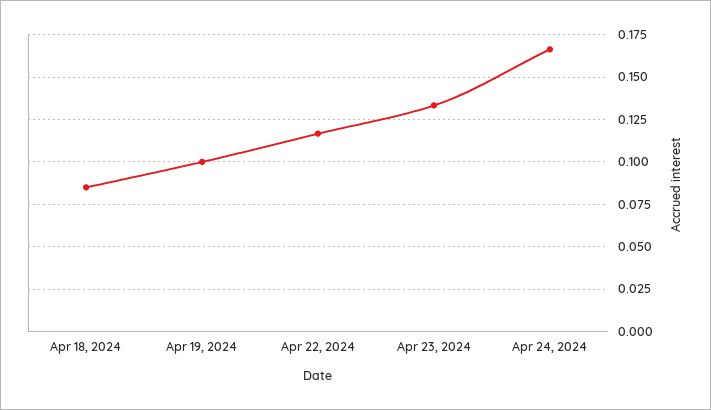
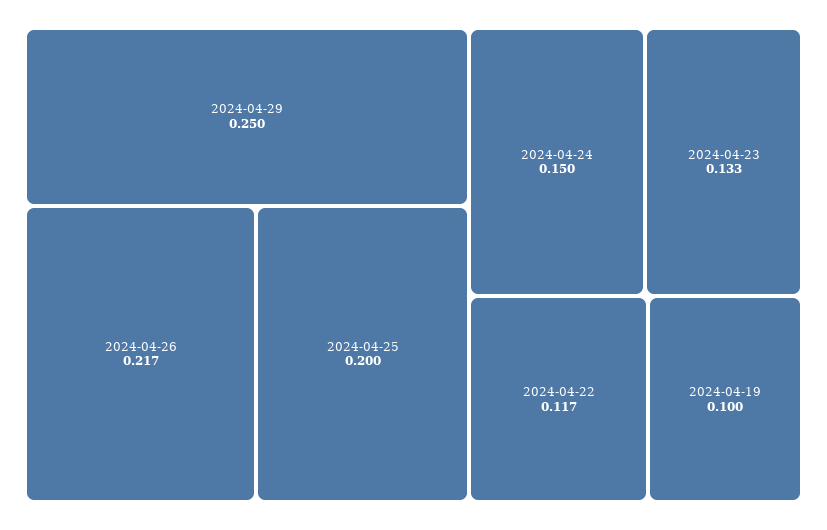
Apr 18, 2024: 0.085 -> none
Apr 24, 2024: 0.165 -> 0.15
2024-04-29: none -> 0.25
2024-04-26: none -> 0.217
2024-04-25: none -> 0.2

